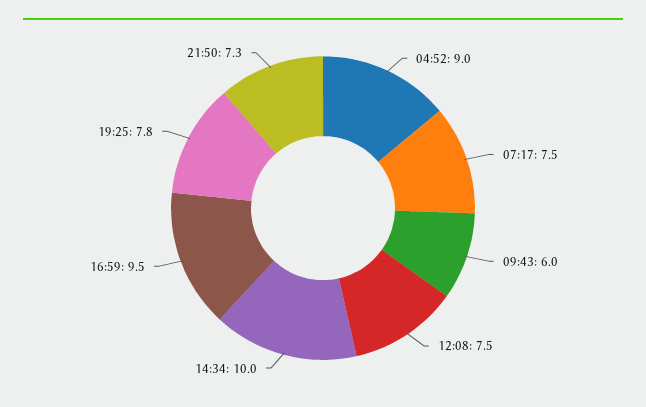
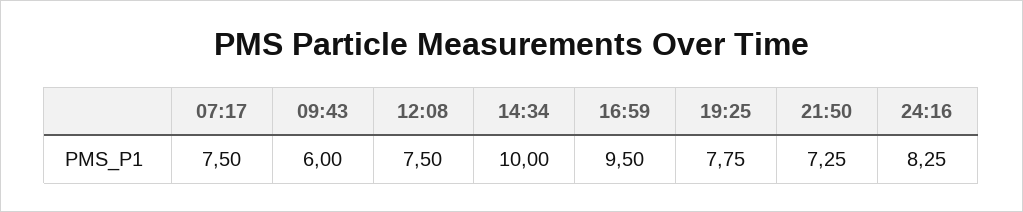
04:52: 9 -> none
24:16: none -> 8.25

